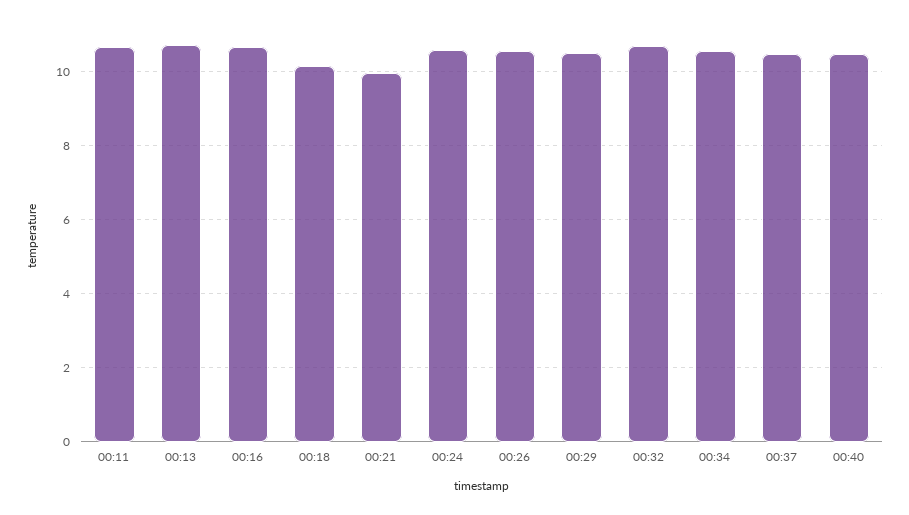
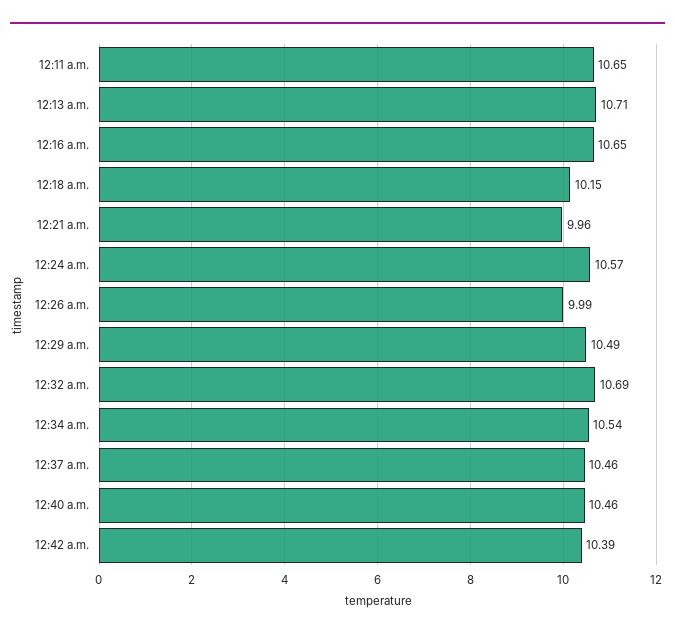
00:26: 10.6 -> 9.99
12:42 a.m.: none -> 10.39

